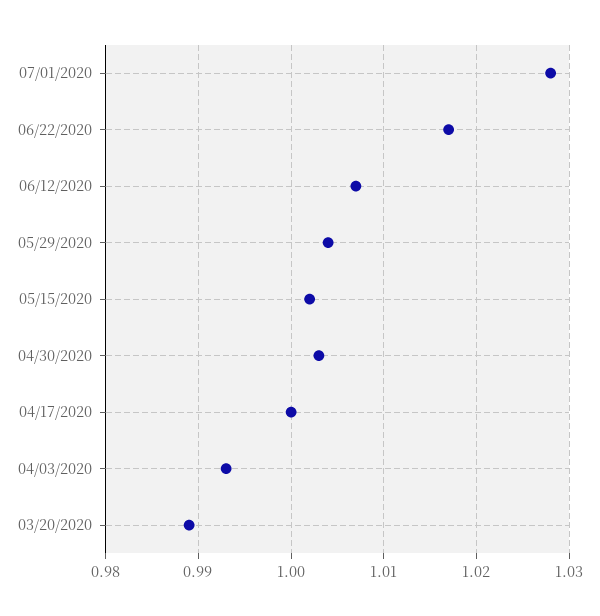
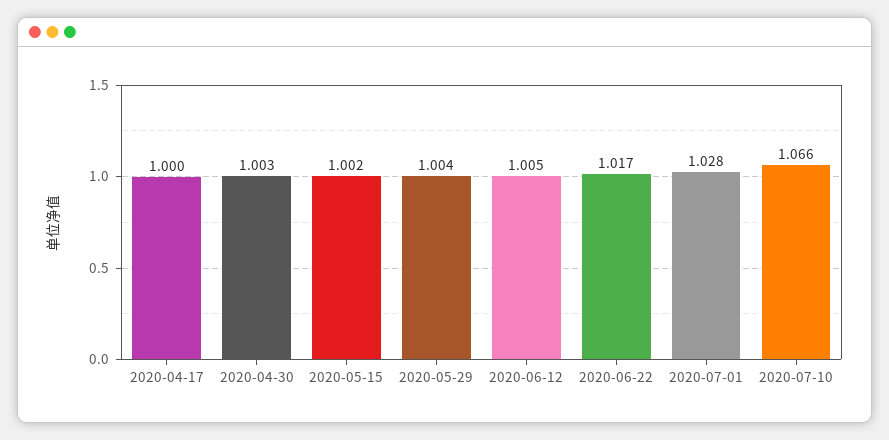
06/12/2020: 1.007 -> 1.005
04/03/2020: 0.993 -> none
03/20/2020: 0.989 -> none
2020-07-10: none -> 1.066

